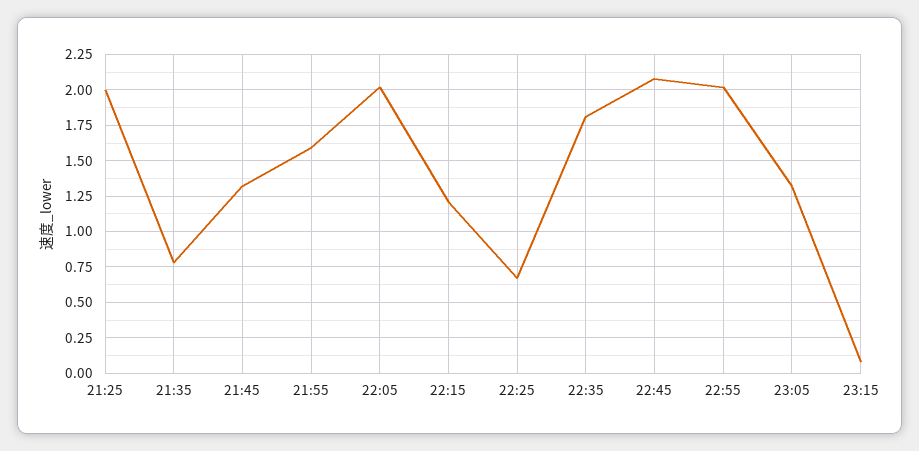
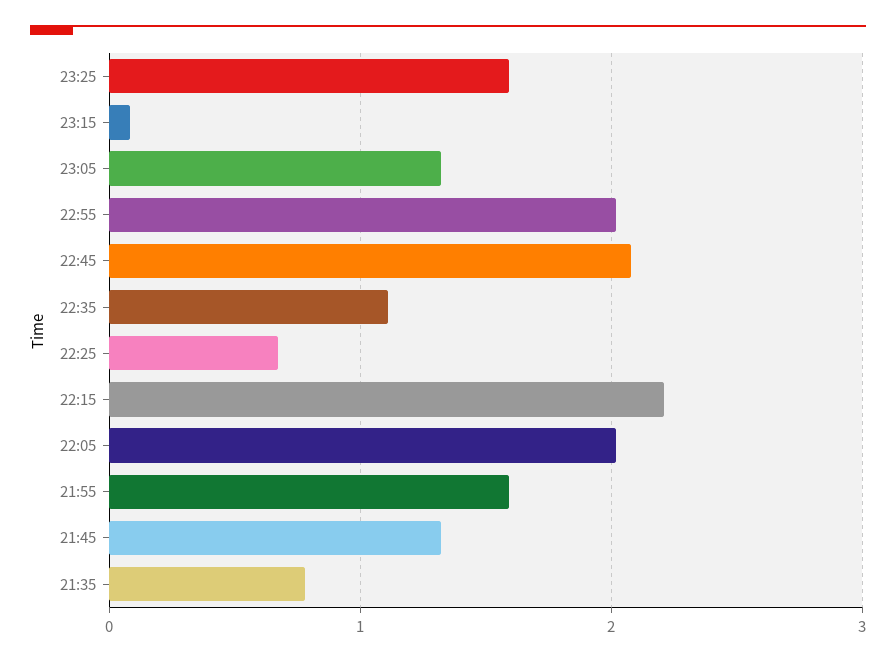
21:25: 2 -> none
22:15: 1.2 -> 2.2
22:35: 1.8 -> 1.1
23:25: none -> 1.6

